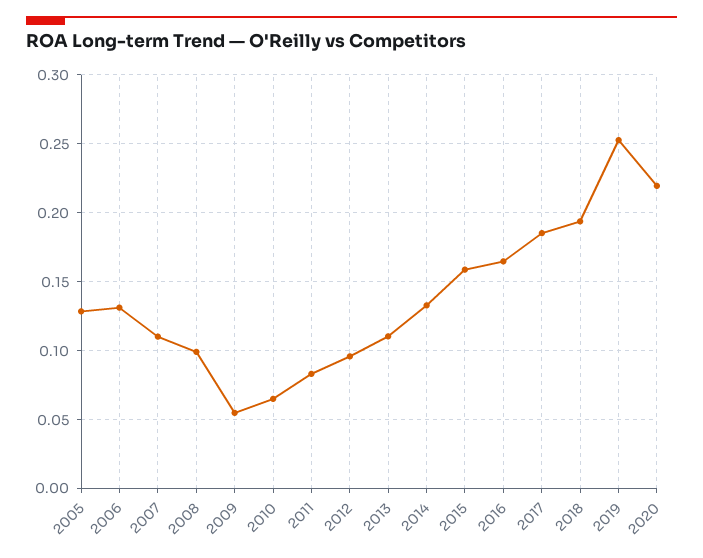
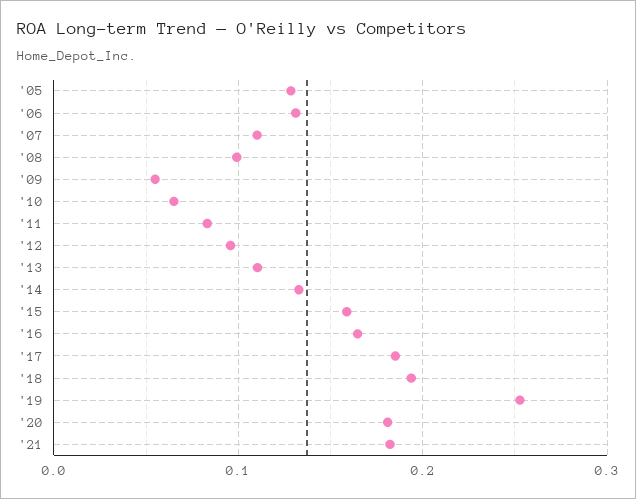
2020: 0.22 -> 0.18
'21: none -> 0.18

